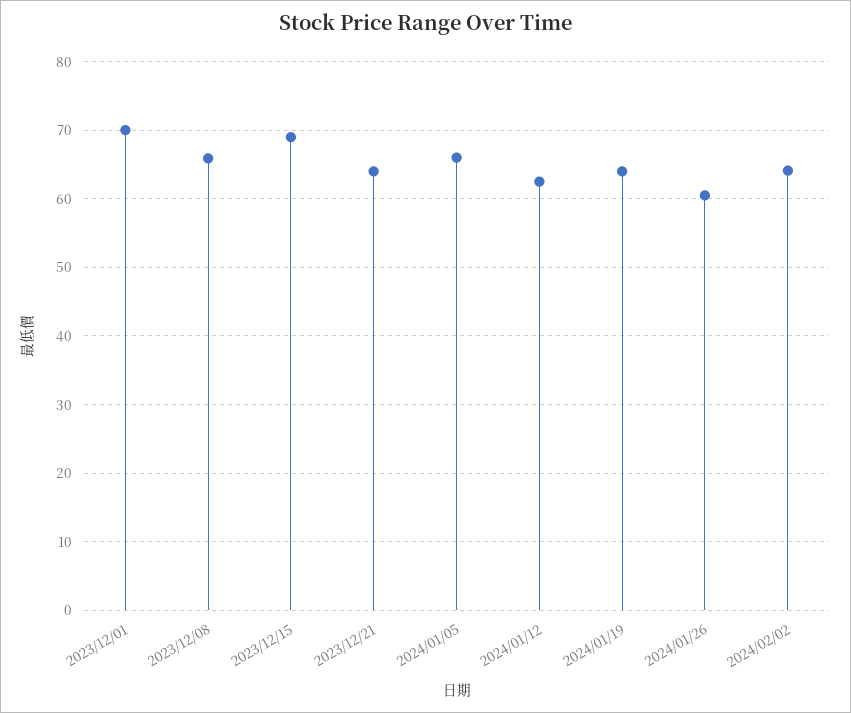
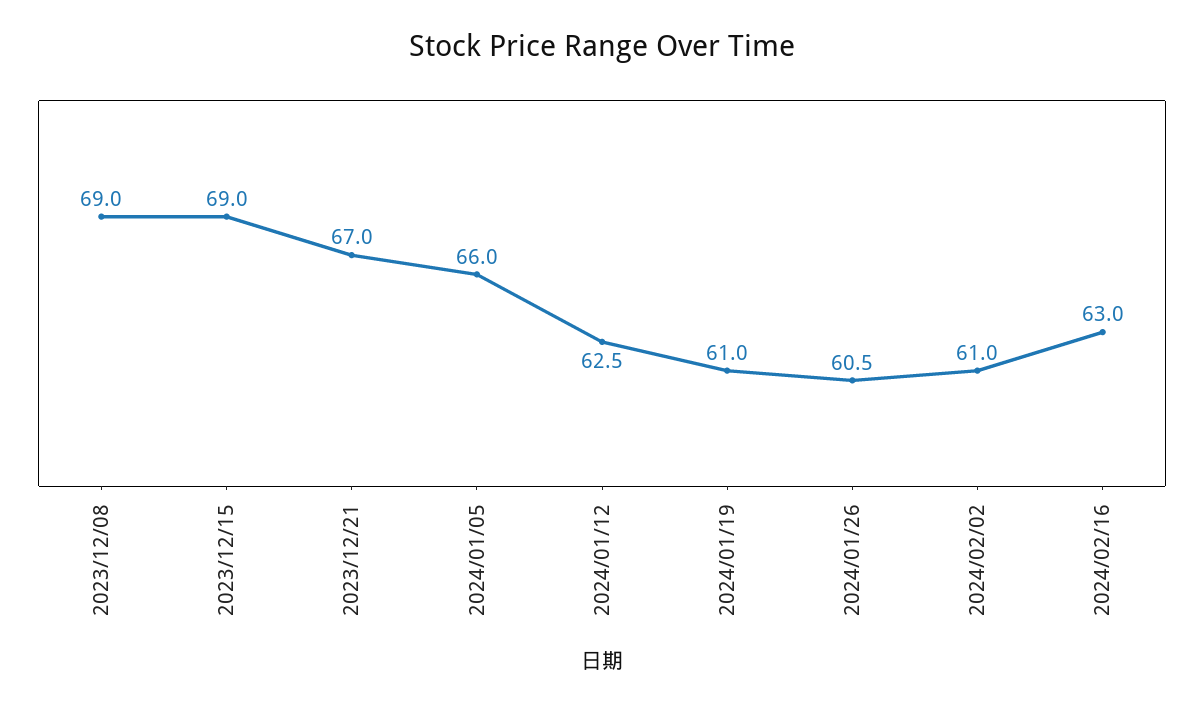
2023/12/01: 70 -> none
2023/12/08: 66 -> 69
2023/12/21: 64 -> 67
2024/01/19: 64 -> 61
2024/02/02: 64 -> 61
2024/02/16: none -> 63

